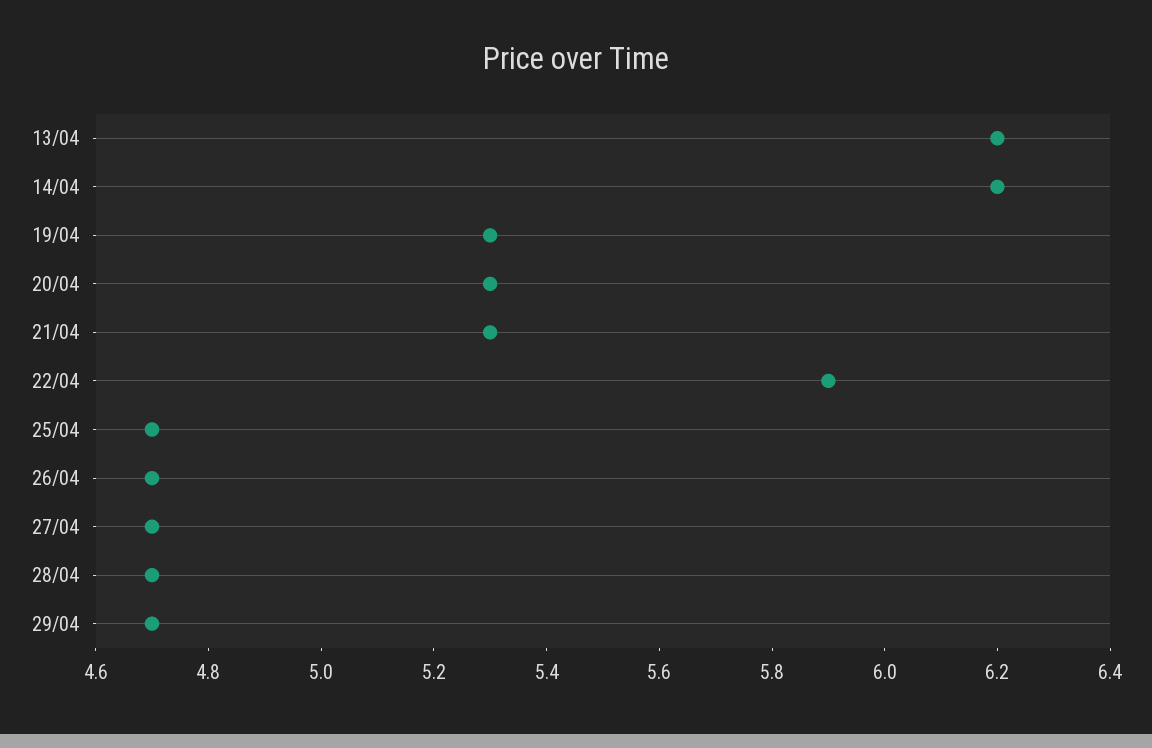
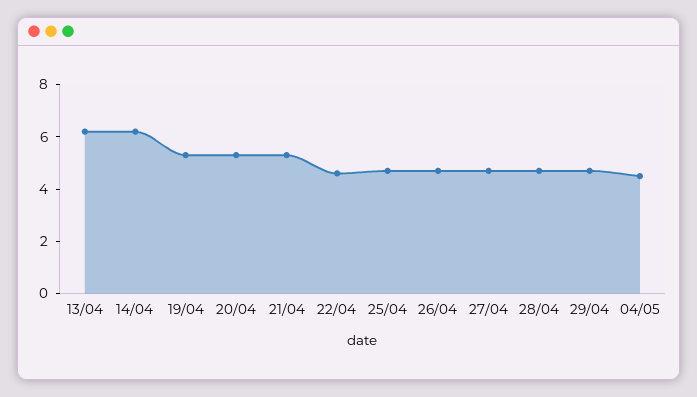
22/04: 5.9 -> 4.5
04/05: none -> 4.5

